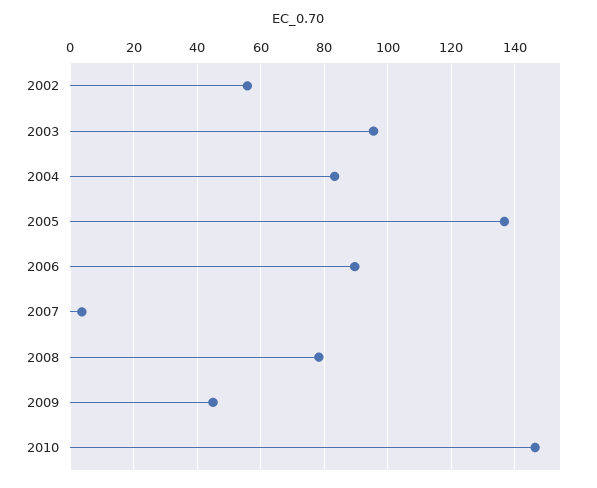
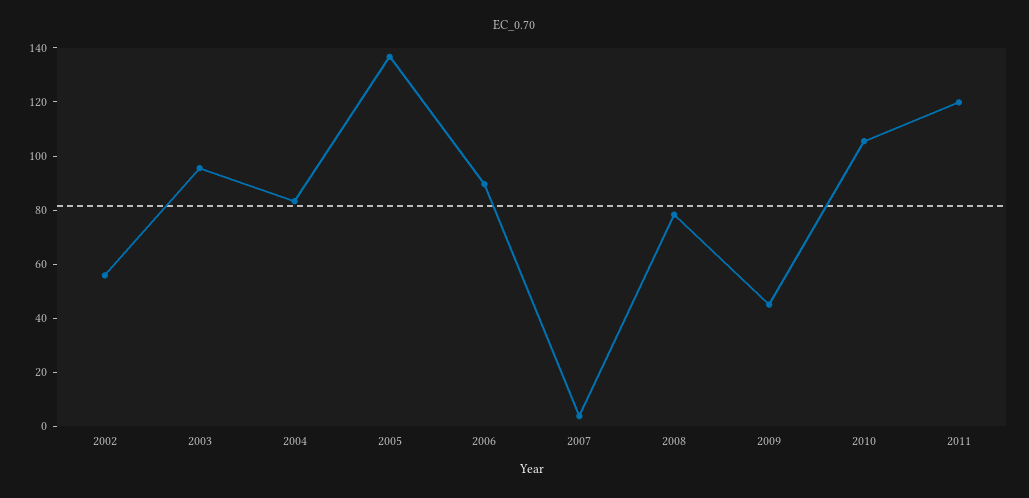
2010: 146 -> 105
2011: none -> 120

